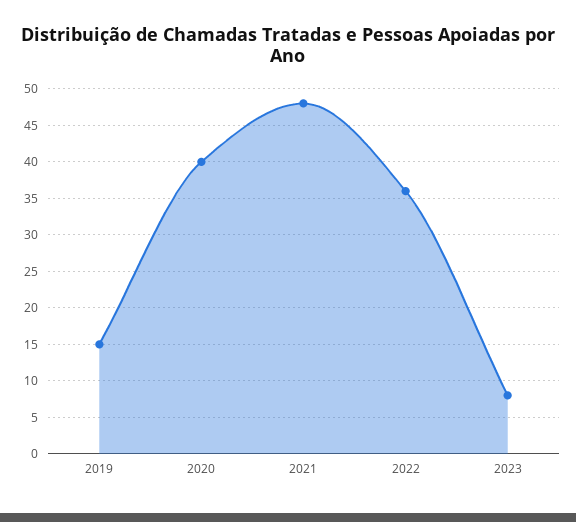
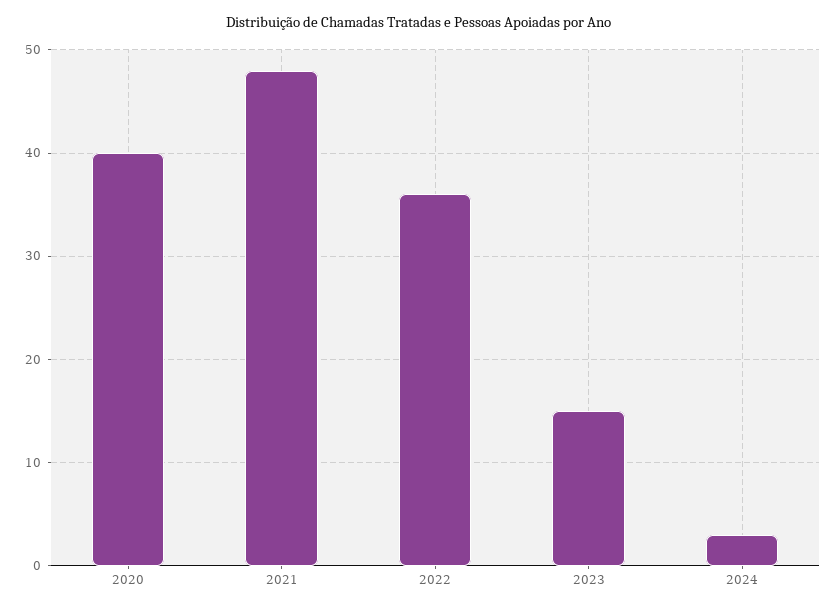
2019: 15 -> none
2023: 8 -> 15
2024: none -> 3

